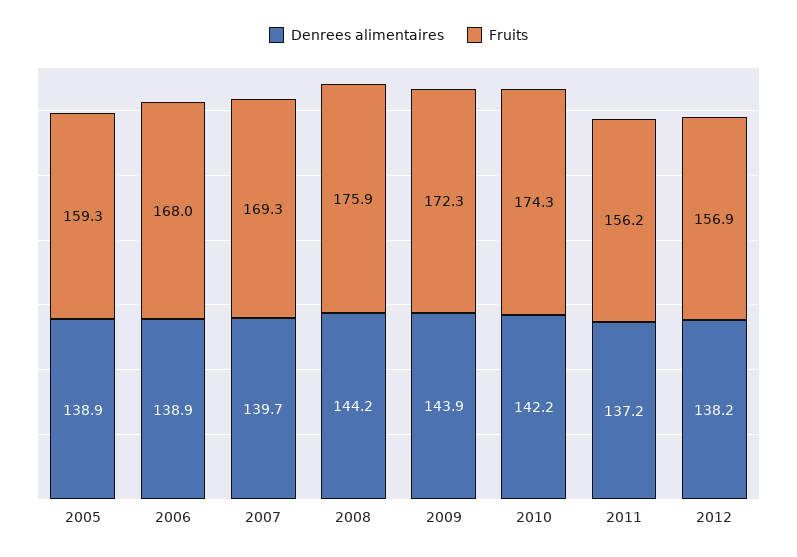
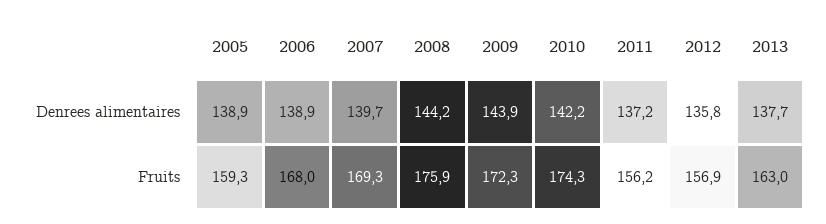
Denrees alimentaires, 2012: 138.2 -> 135.8
Denrees alimentaires, 2013: none -> 137.7
Fruits, 2013: none -> 163

